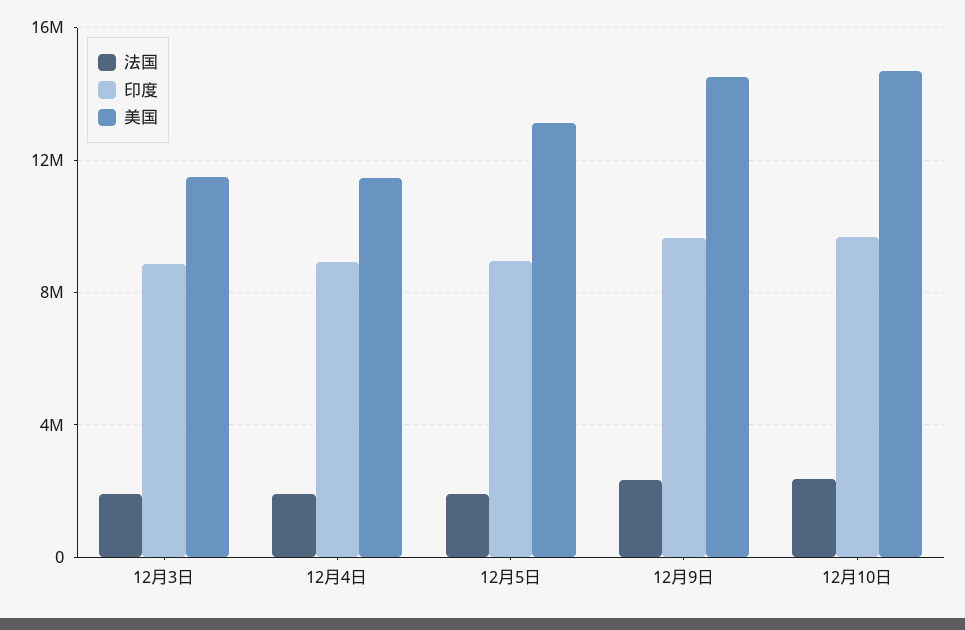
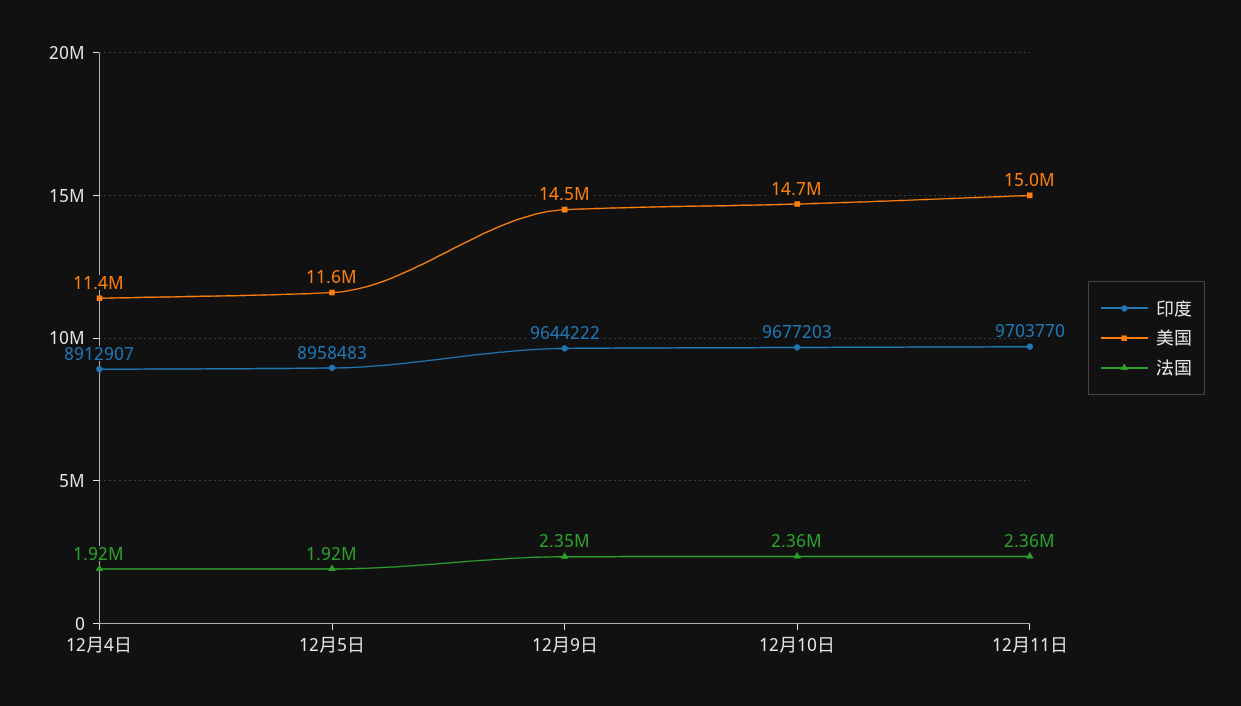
法国, 12月3日: 2000000 -> none
印度, 12月3日: 9000000 -> none
美国, 12月3日: 11500000 -> none
美国, 12月5日: 13000000 -> 11600000
印度, 12月11日: none -> 9703770
美国, 12月11日: none -> 15000000
法国, 12月11日: none -> 2360000

